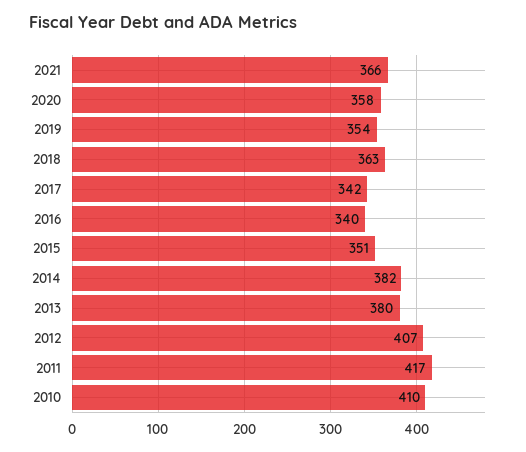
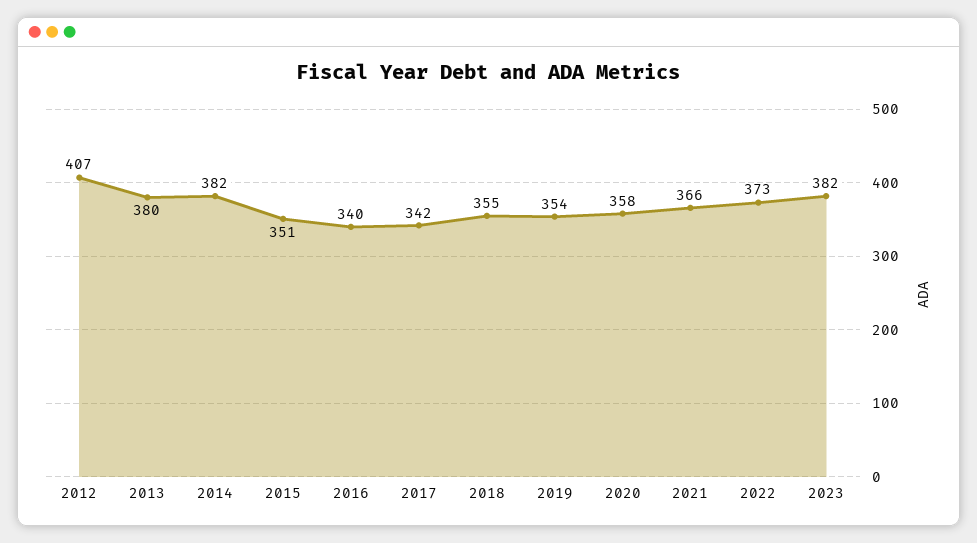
2018: 363 -> 355
2011: 417 -> none
2010: 410 -> none
2022: none -> 373
2023: none -> 382

